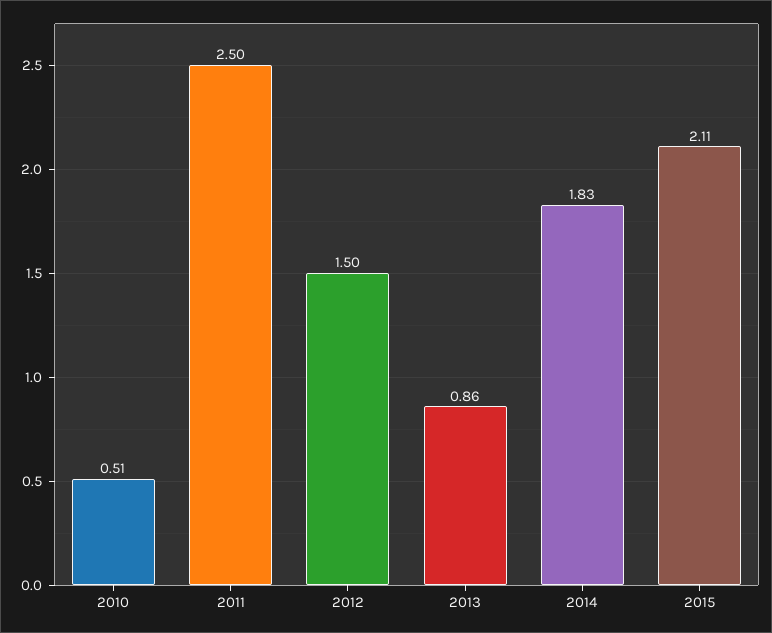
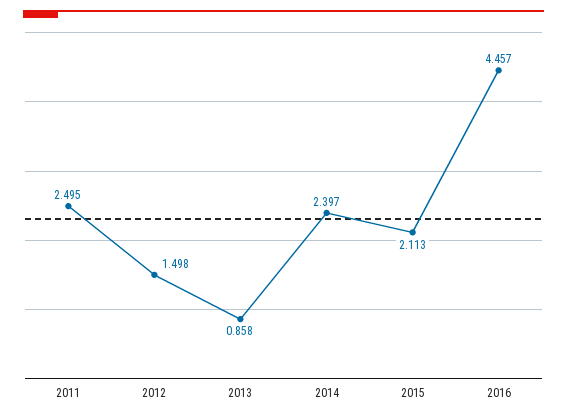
2010: 0.51 -> none
2014: 1.83 -> 2.397
2016: none -> 4.457

